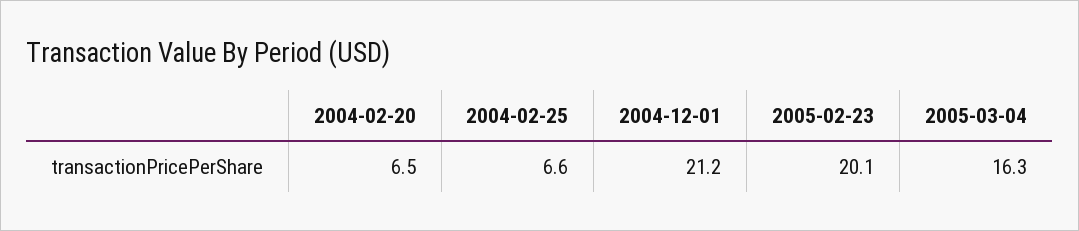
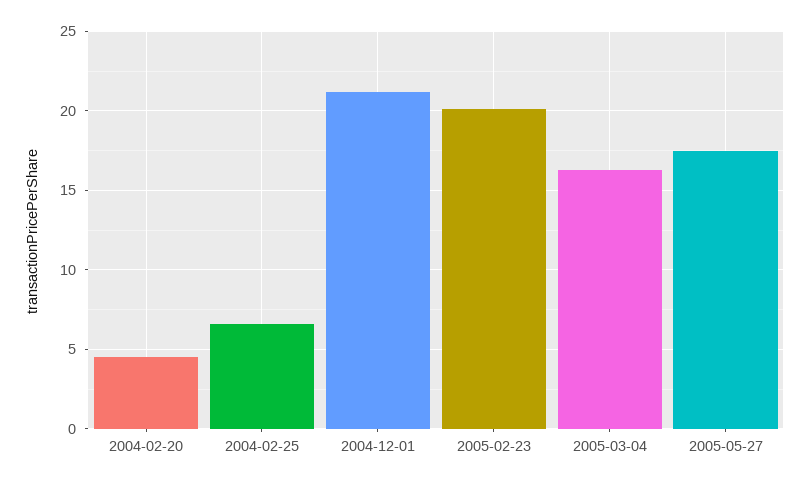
2004-02-20: 6.5 -> 4.5
2005-05-27: none -> 17.5

